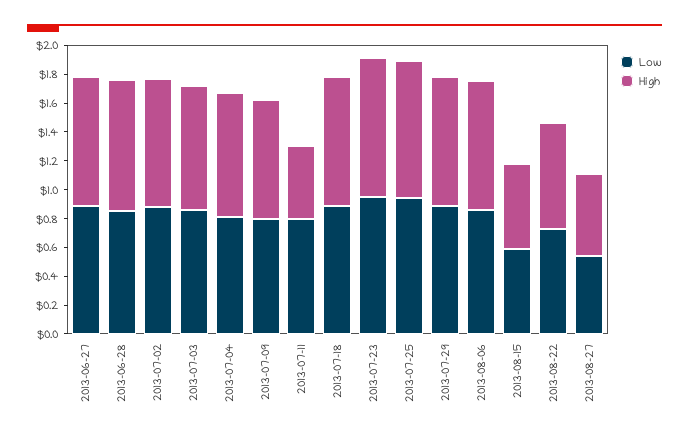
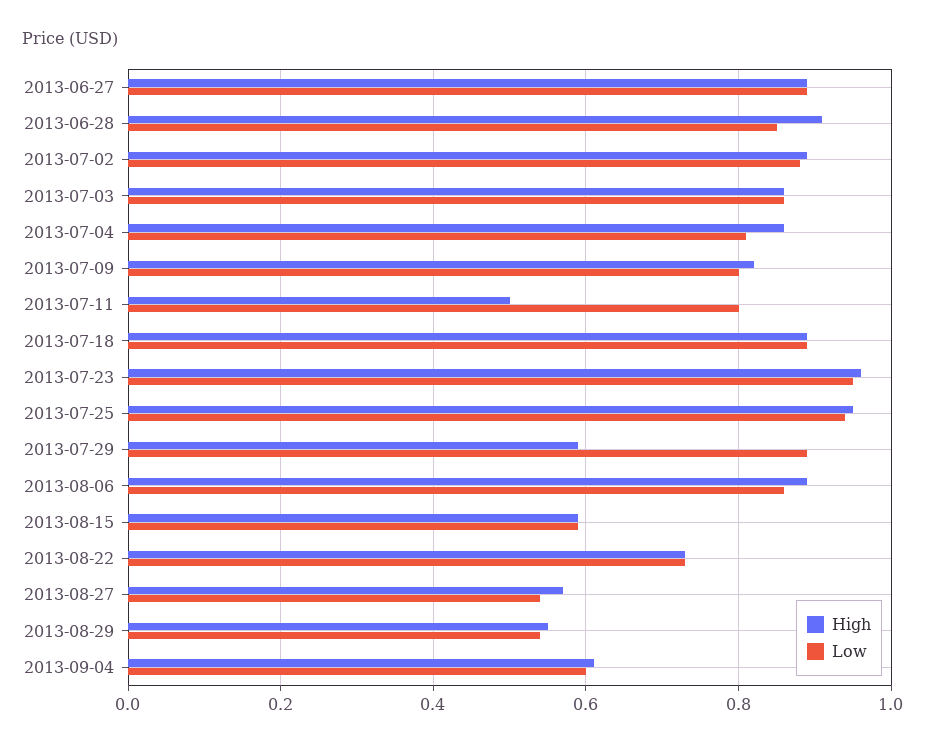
High, 2013-07-29: 0.9 -> 0.6
High, 2013-08-29: none -> 0.55
Low, 2013-08-29: none -> 0.55
High, 2013-09-04: none -> 0.6
Low, 2013-09-04: none -> 0.6

